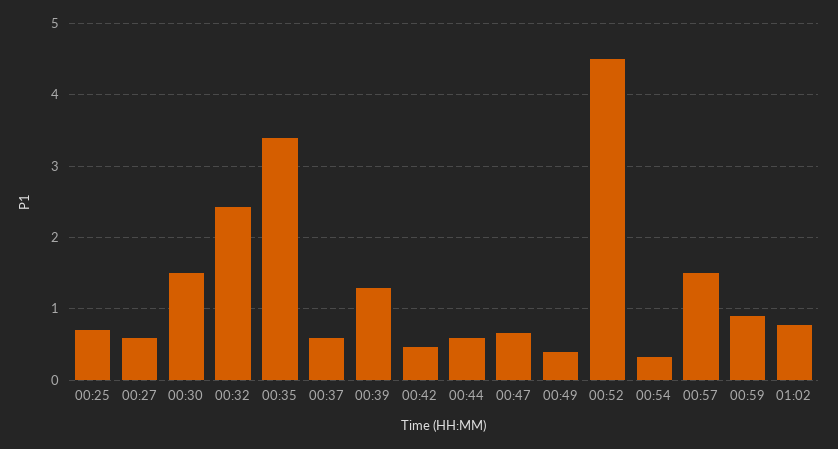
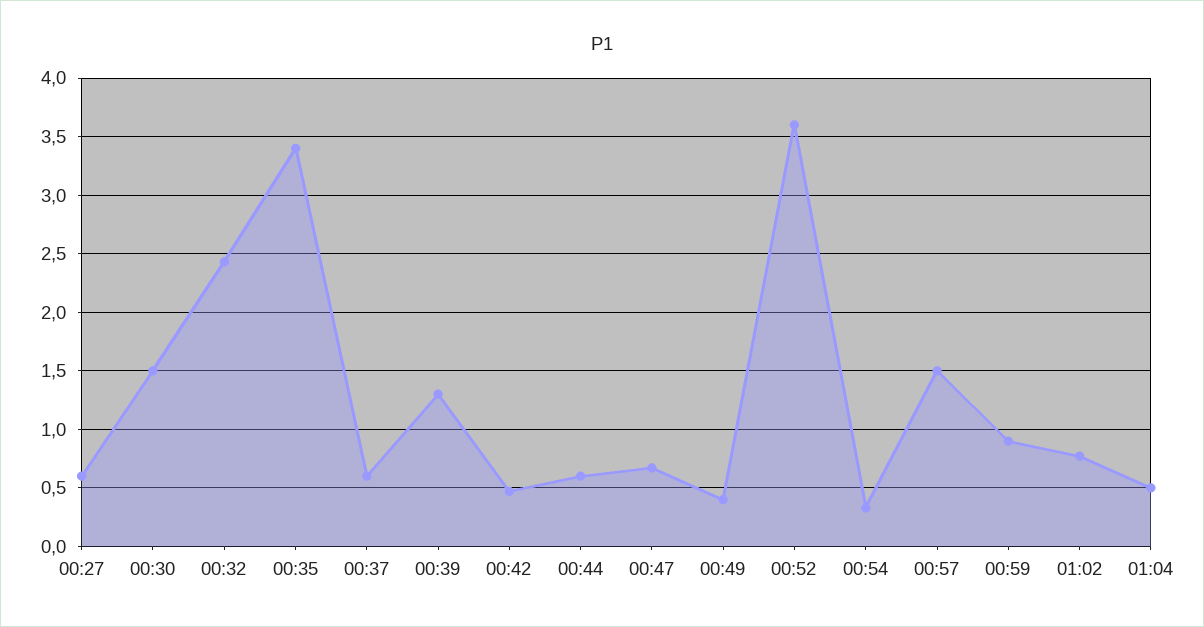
00:25: 0.7 -> none
00:52: 4.5 -> 3.6
01:04: none -> 0.5

